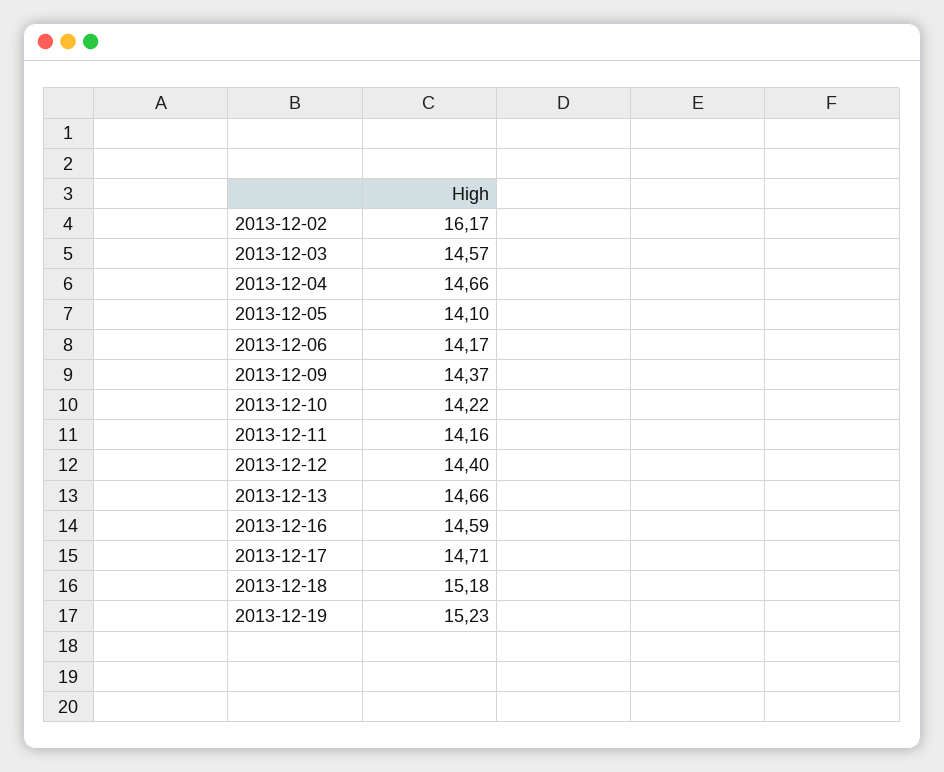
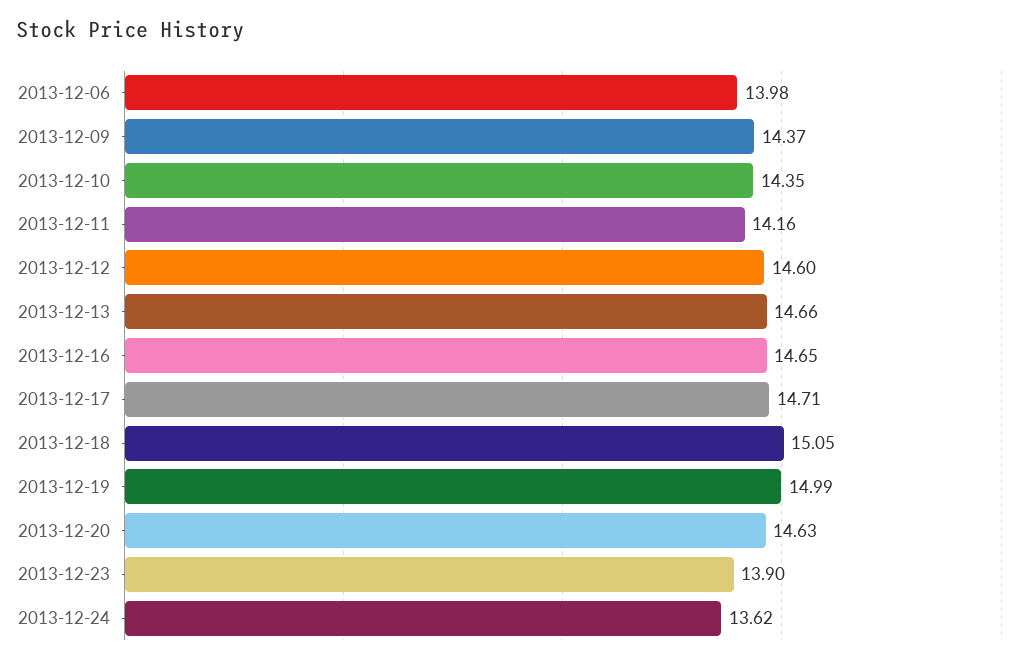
2013-12-02: 16.17 -> none
2013-12-03: 14.57 -> none
2013-12-04: 14.66 -> none
2013-12-05: 14.1 -> none
2013-12-06: 14.17 -> 13.98
2013-12-10: 14.22 -> 14.35
2013-12-12: 14.4 -> 14.6
2013-12-16: 14.59 -> 14.65
2013-12-18: 15.18 -> 15.05
2013-12-19: 15.23 -> 14.99
2013-12-20: none -> 14.63
2013-12-23: none -> 13.9
2013-12-24: none -> 13.62

